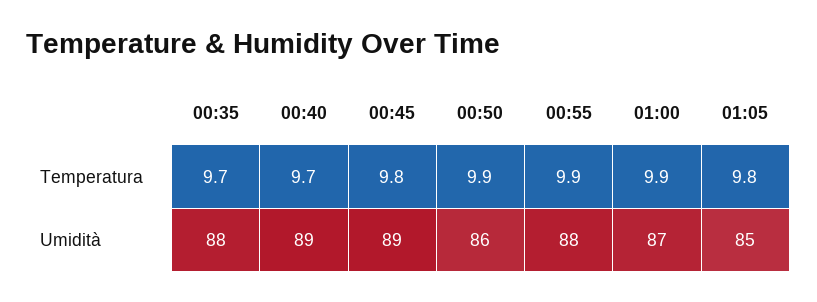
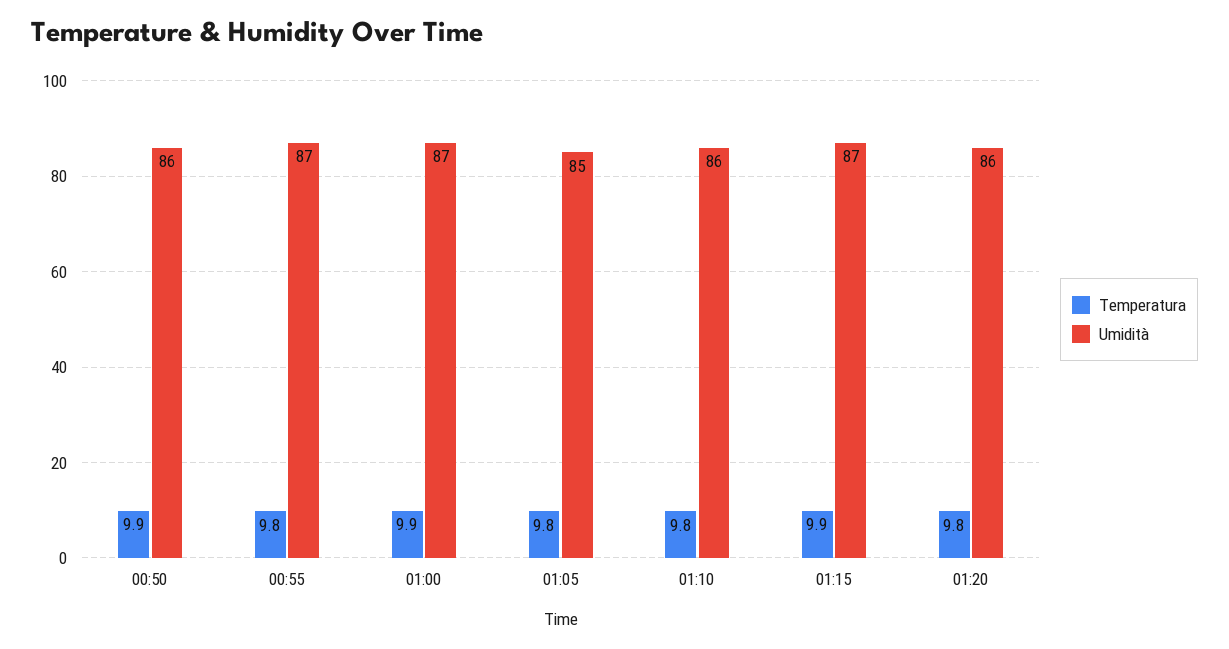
Temperatura, 00:35: 9.7 -> none
Temperatura, 00:40: 9.7 -> none
Temperatura, 00:45: 9.8 -> none
Temperatura, 00:55: 9.9 -> 9.8
Umidità, 00:35: 88 -> none
Umidità, 00:40: 89 -> none
Umidità, 00:45: 89 -> none
Umidità, 00:55: 88 -> 87
Temperatura, 01:10: none -> 9.8
Umidità, 01:10: none -> 86
Temperatura, 01:15: none -> 9.9
Umidità, 01:15: none -> 87
Temperatura, 01:20: none -> 9.8
Umidità, 01:20: none -> 86

